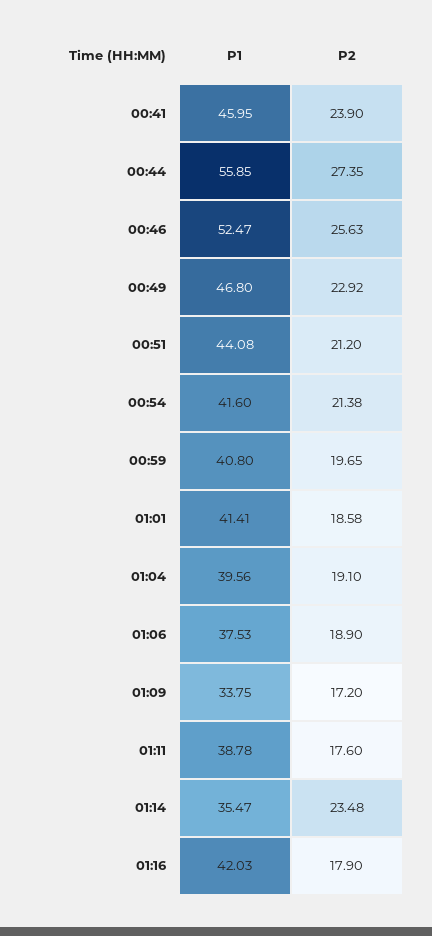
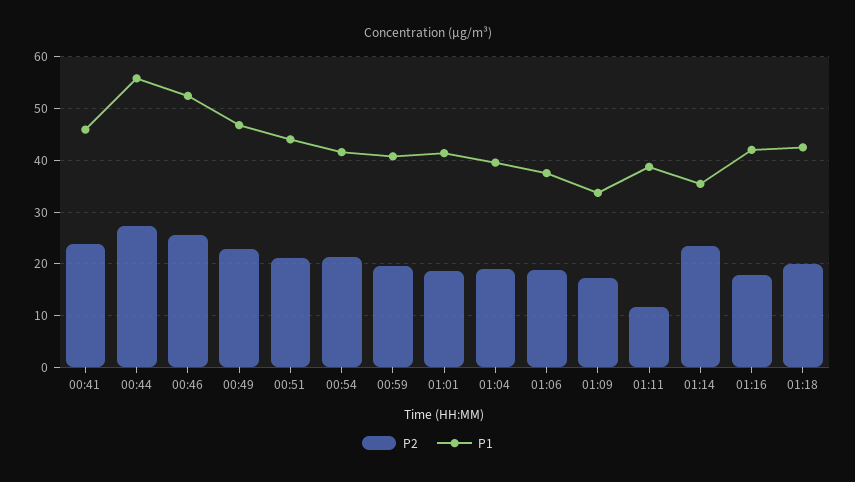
P2, 01:11: 17.6 -> 12
P2, 01:18: none -> 20
P1, 01:18: none -> 42

